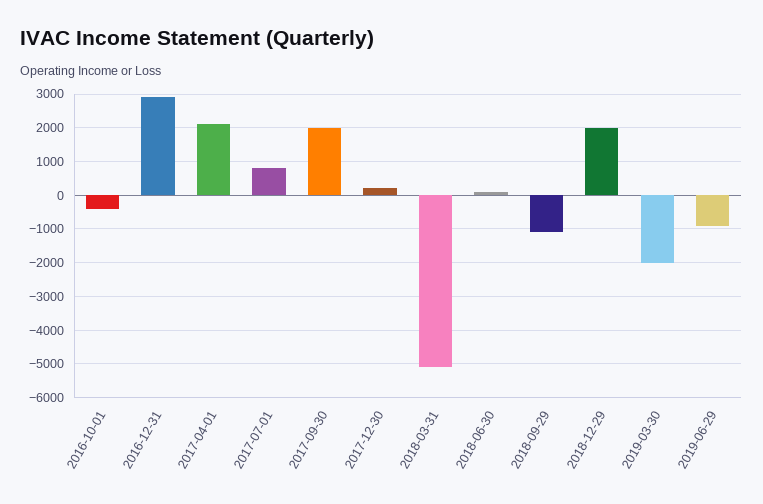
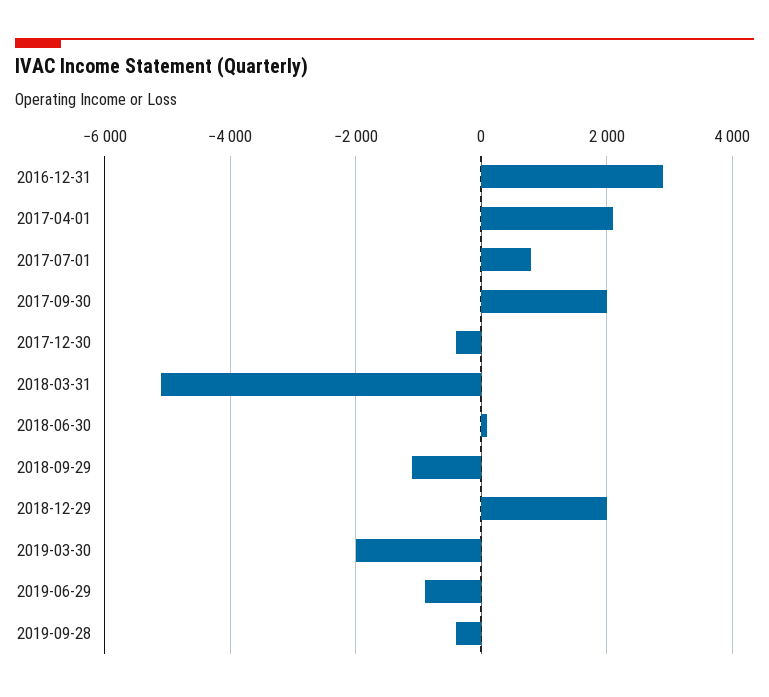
2016-10-01: -400 -> none
2017-12-30: 200 -> -400
2019-09-28: none -> -400

